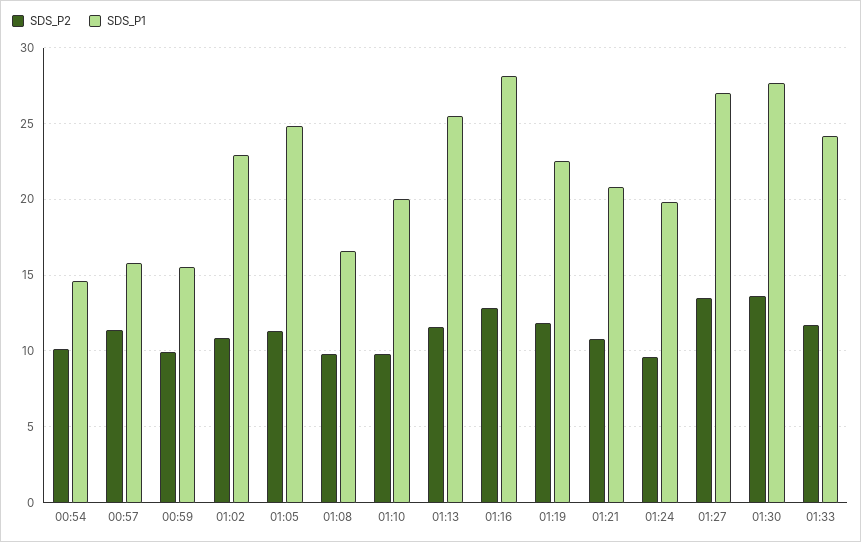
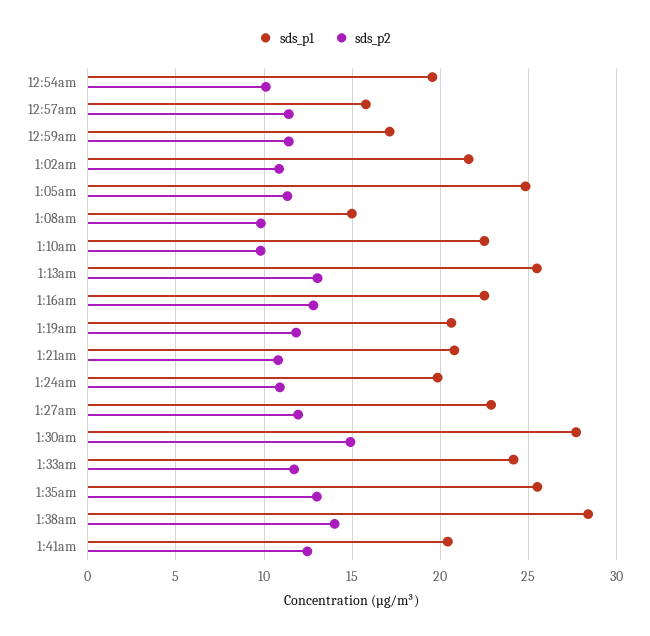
SDS_P1, 00:54: 14.5 -> 19.5
SDS_P2, 00:59: 10 -> 11.5
SDS_P1, 00:59: 15.5 -> 17
SDS_P1, 01:02: 23 -> 21.5
SDS_P1, 01:08: 16.5 -> 15
SDS_P1, 01:10: 20 -> 22.5
SDS_P2, 01:13: 11.5 -> 13
SDS_P1, 01:16: 28 -> 22.5
SDS_P1, 01:19: 22.5 -> 20.5
SDS_P2, 01:24: 9.5 -> 11
SDS_P2, 01:27: 13.5 -> 12
SDS_P1, 01:27: 27 -> 23
SDS_P2, 01:30: 13.5 -> 15
SDS_P1, 1:35am: none -> 25.5
SDS_P2, 1:35am: none -> 13
SDS_P1, 1:38am: none -> 28.5
SDS_P2, 1:38am: none -> 14
SDS_P1, 1:41am: none -> 20.5
SDS_P2, 1:41am: none -> 12.5

